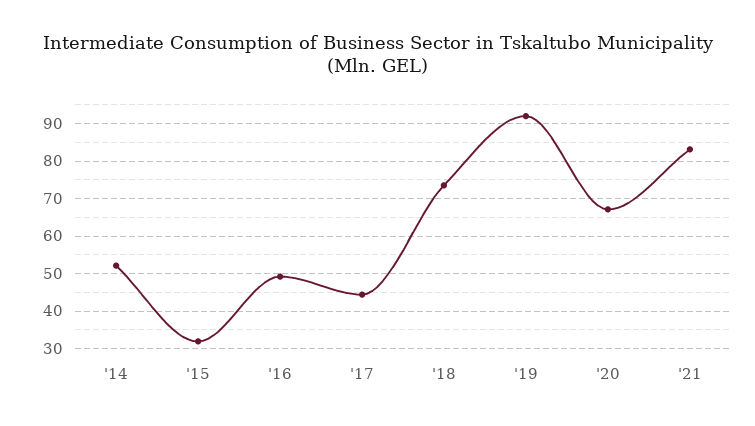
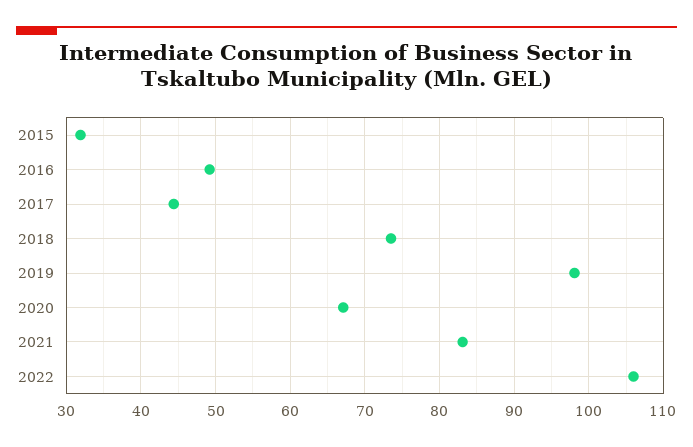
'14: 52 -> none
'19: 92 -> 98
2022: none -> 106

